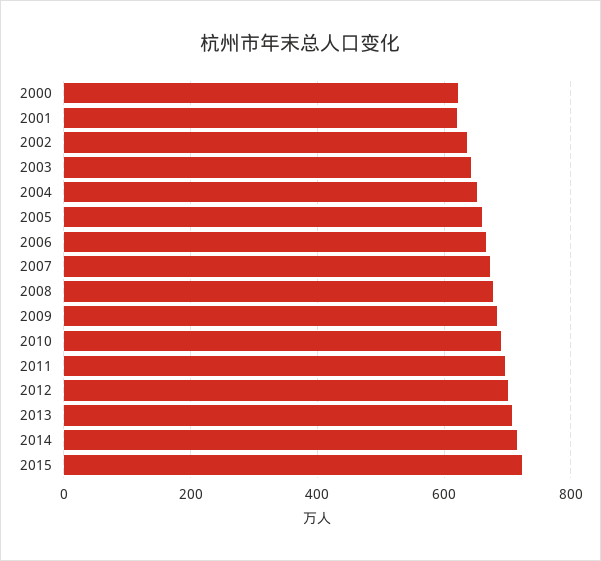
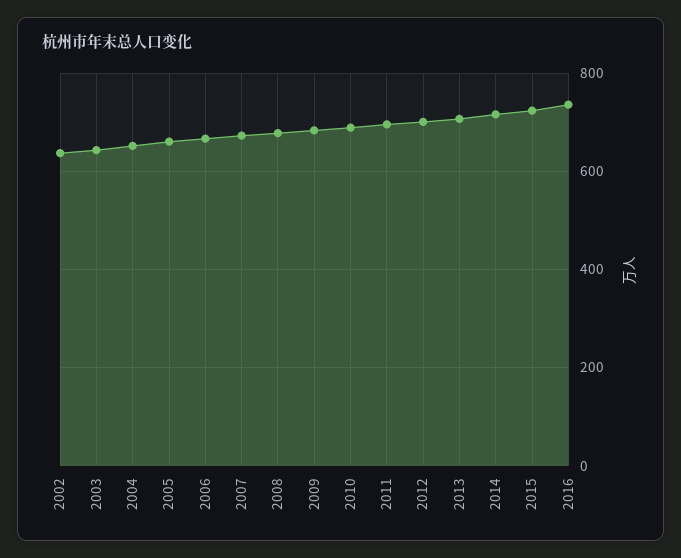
2000: 620 -> none
2001: 620 -> none
2016: none -> 740

